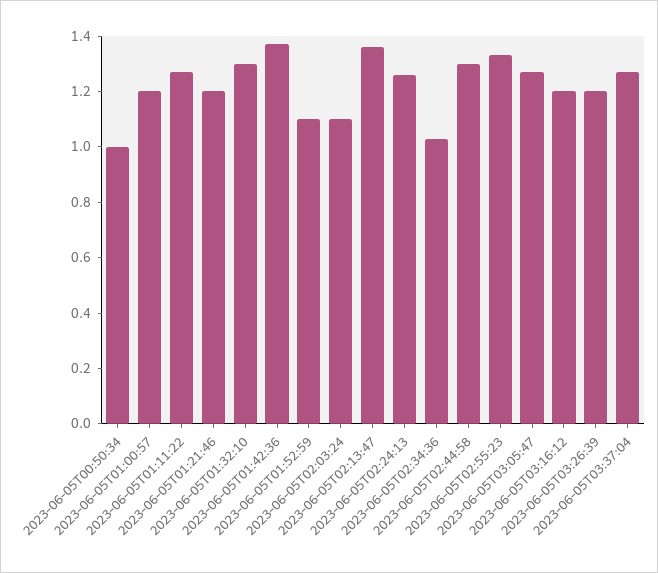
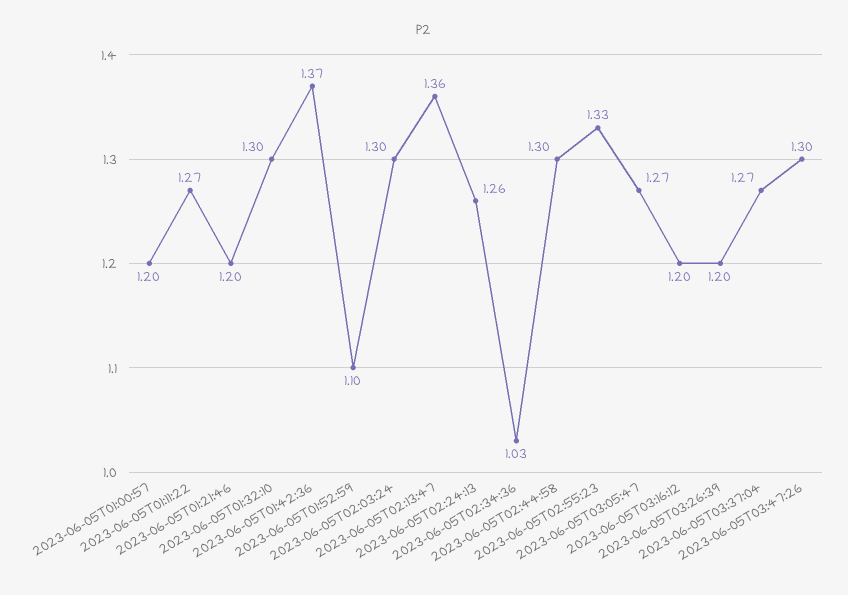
2023-06-05T00:50:34: 1 -> none
2023-06-05T02:03:24: 1.1 -> 1.3
2023-06-05T03:47:26: none -> 1.3

